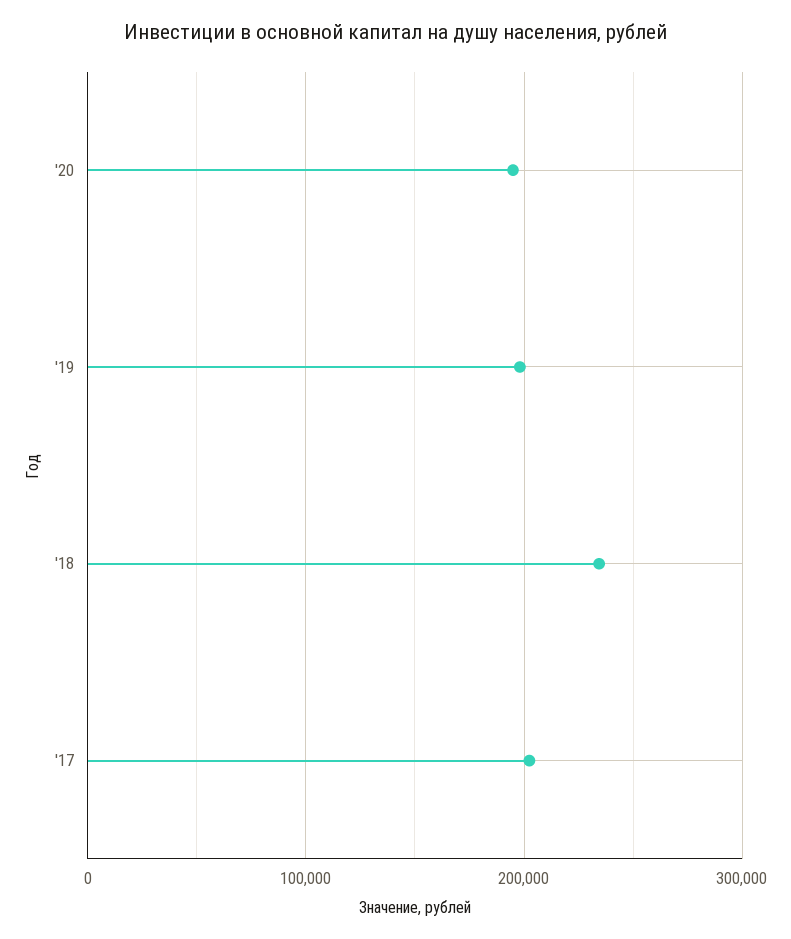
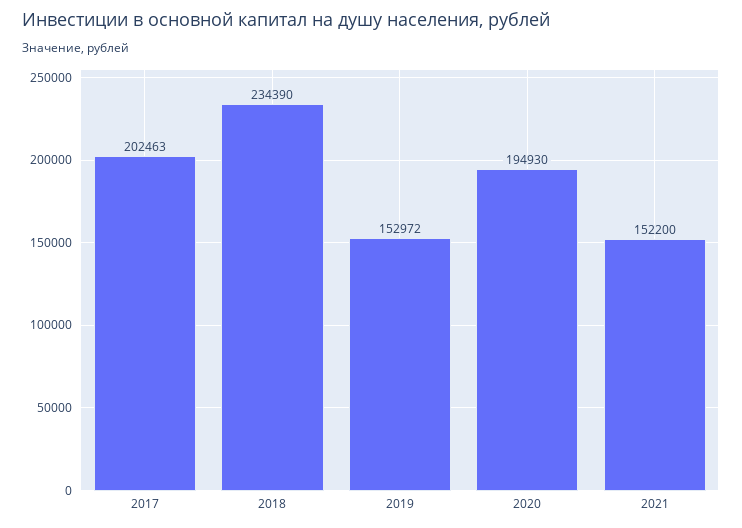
'19: 200000 -> 152972
2021: none -> 152200

